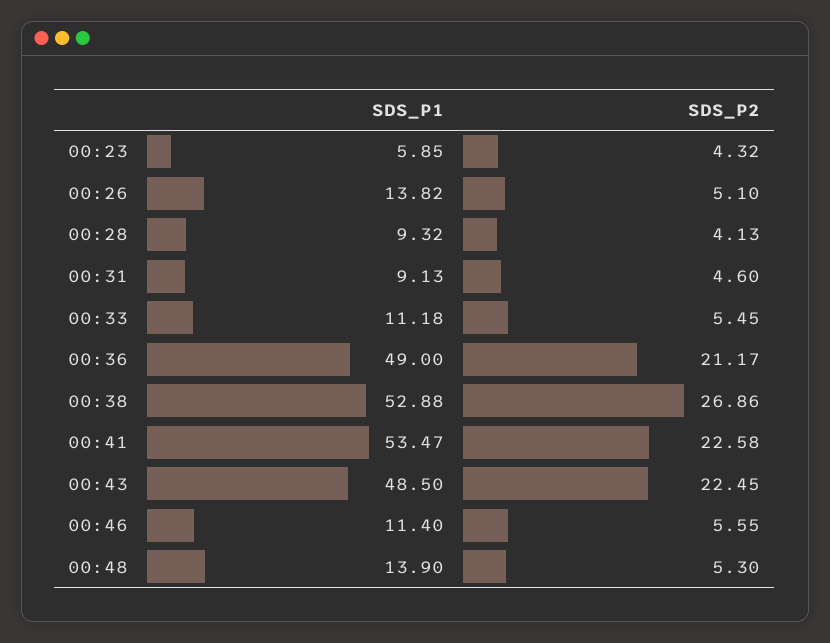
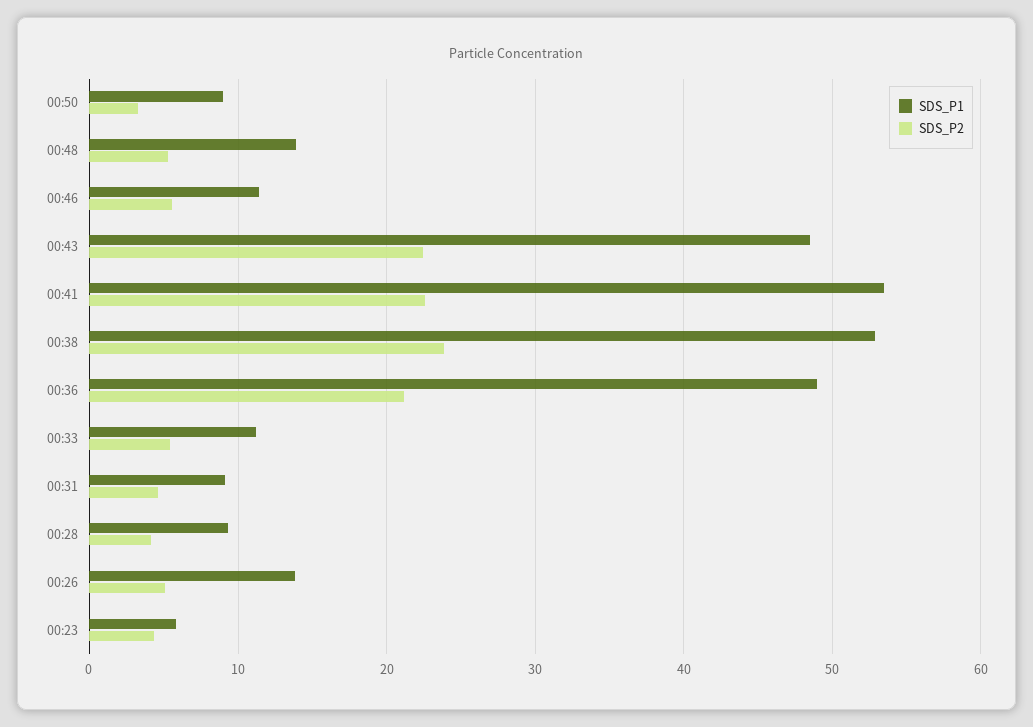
SDS_P2, 00:38: 26.86 -> 24
SDS_P1, 00:50: none -> 9
SDS_P2, 00:50: none -> 3

